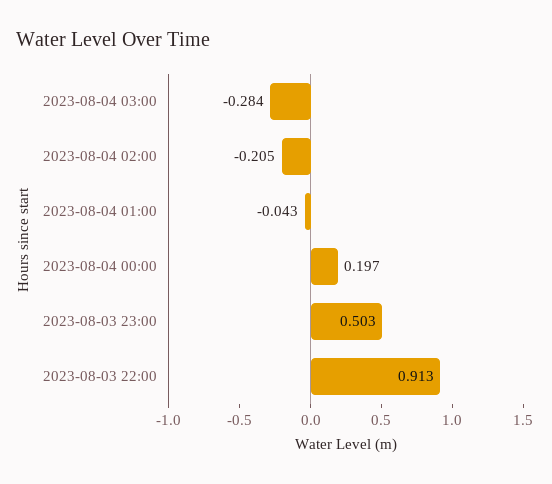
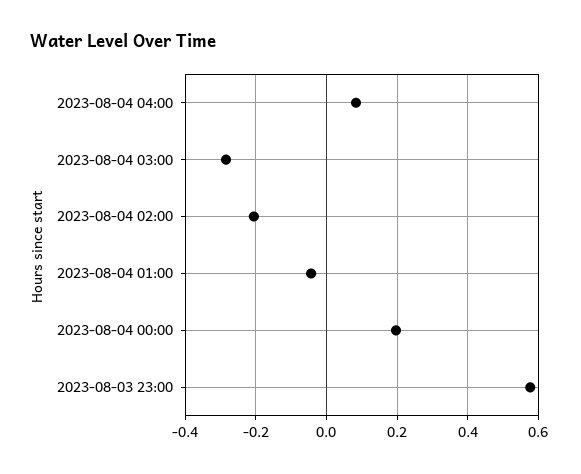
2023-08-03 23:00: 0.503 -> 0.58
2023-08-03 22:00: 0.913 -> none
2023-08-04 04:00: none -> 0.08

